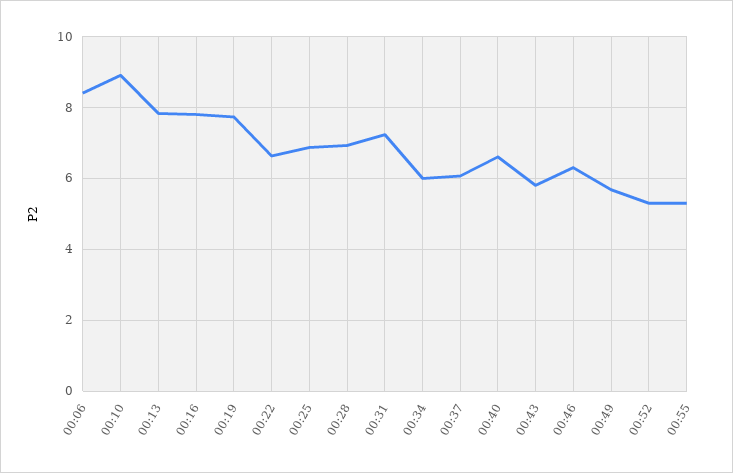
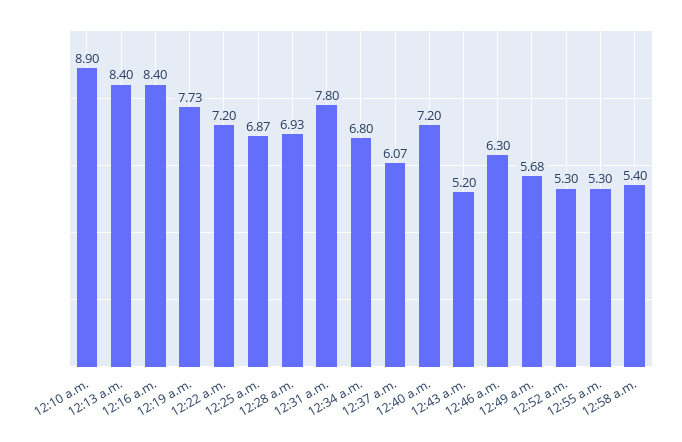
00:06: 8.4 -> none
00:13: 7.8 -> 8.4
00:16: 7.8 -> 8.4
00:22: 6.6 -> 7.2
00:31: 7.2 -> 7.8
00:34: 6 -> 6.8
00:40: 6.6 -> 7.2
00:43: 5.8 -> 5.2
12:58 a.m.: none -> 5.4

